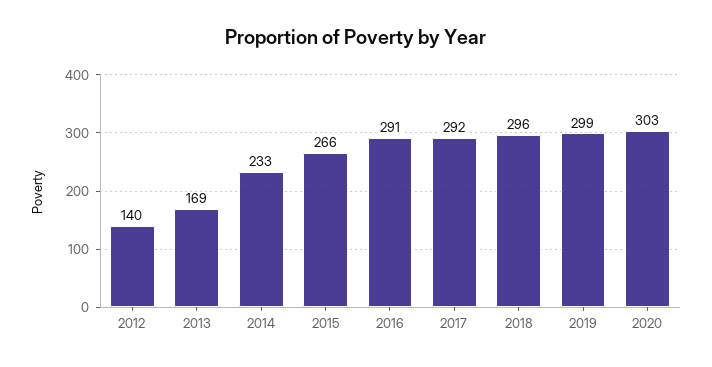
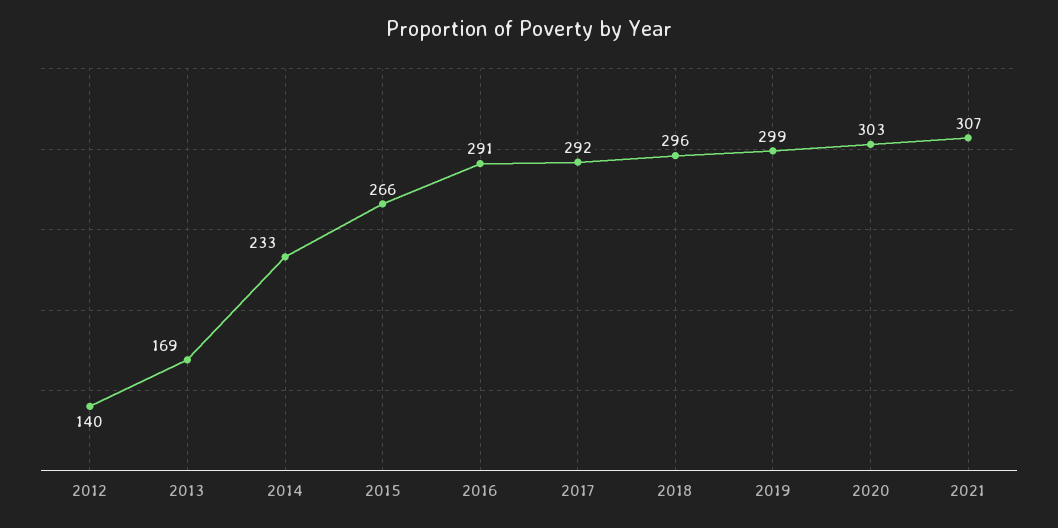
2021: none -> 307

